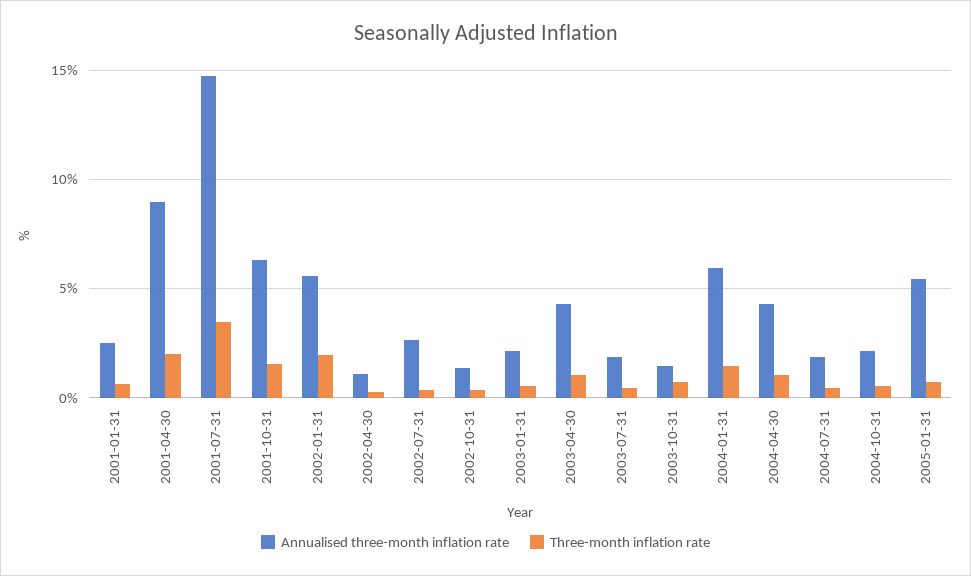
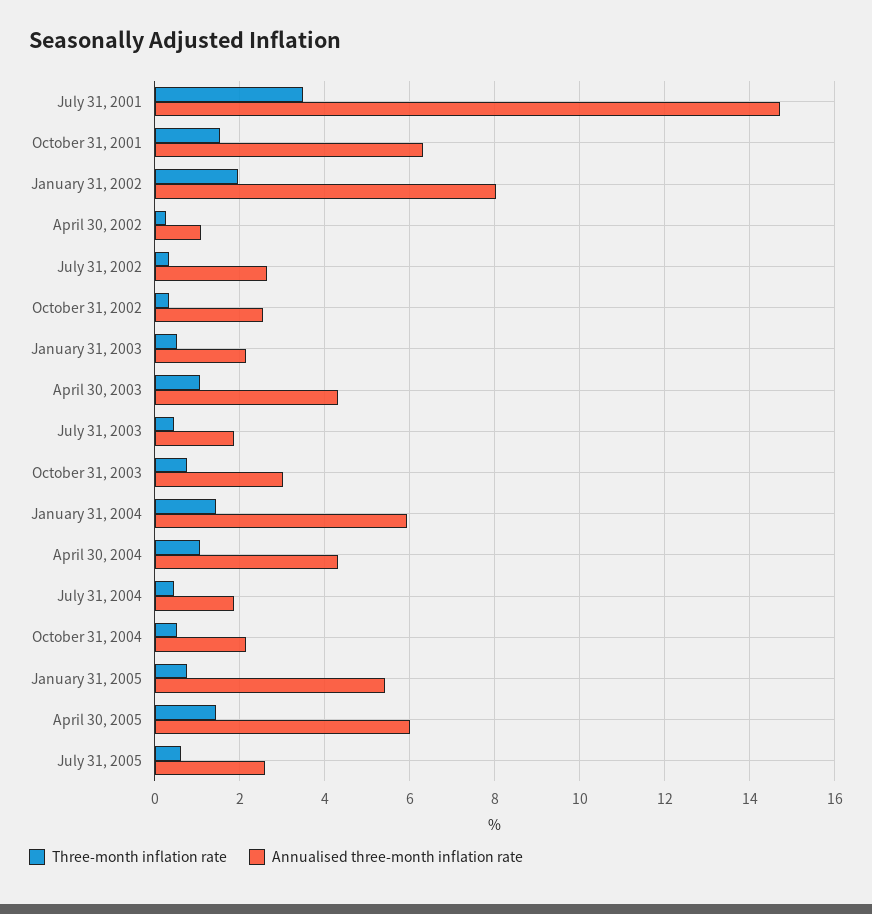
Annualised three-month inflation rate, 2001-01-31: 2.5 -> none
Three-month inflation rate, 2001-01-31: 0.5 -> none
Annualised three-month inflation rate, 2001-04-30: 9 -> none
Three-month inflation rate, 2001-04-30: 2 -> none
Annualised three-month inflation rate, 2002-01-31: 5.5 -> 8
Annualised three-month inflation rate, 2002-10-31: 1.5 -> 2.6
Annualised three-month inflation rate, 2003-10-31: 1.5 -> 3
Three-month inflation rate, April 30, 2005: none -> 1.4
Annualised three-month inflation rate, April 30, 2005: none -> 6
Three-month inflation rate, July 31, 2005: none -> 0.6
Annualised three-month inflation rate, July 31, 2005: none -> 2.6

